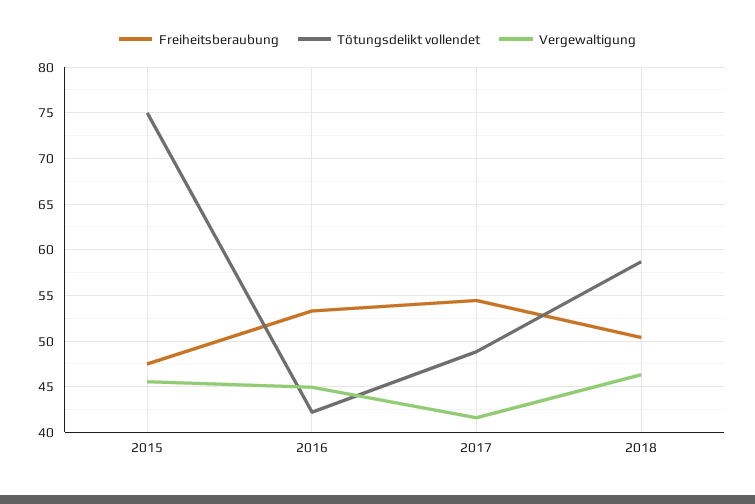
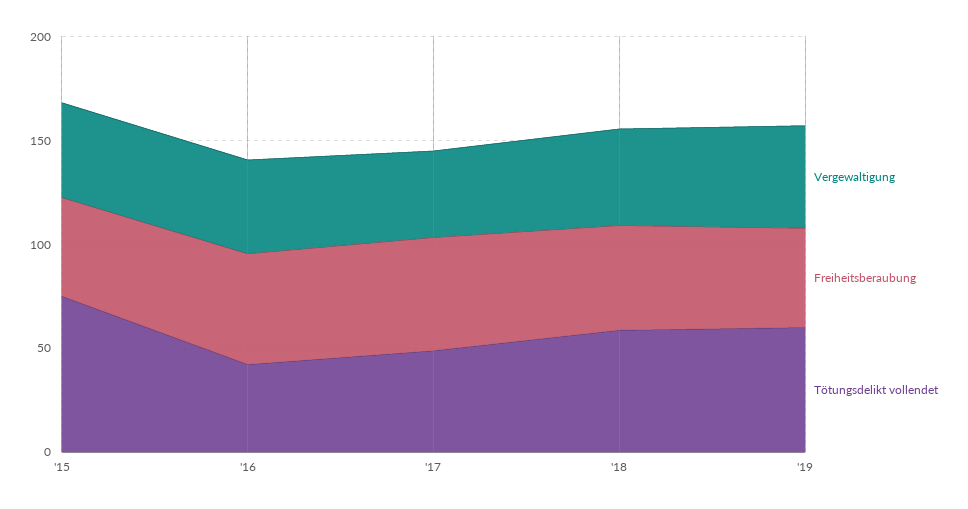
Vergewaltigung, '19: none -> 50
Freiheitsberaubung, '19: none -> 50
Tötungsdelikt vollendet, '19: none -> 60

